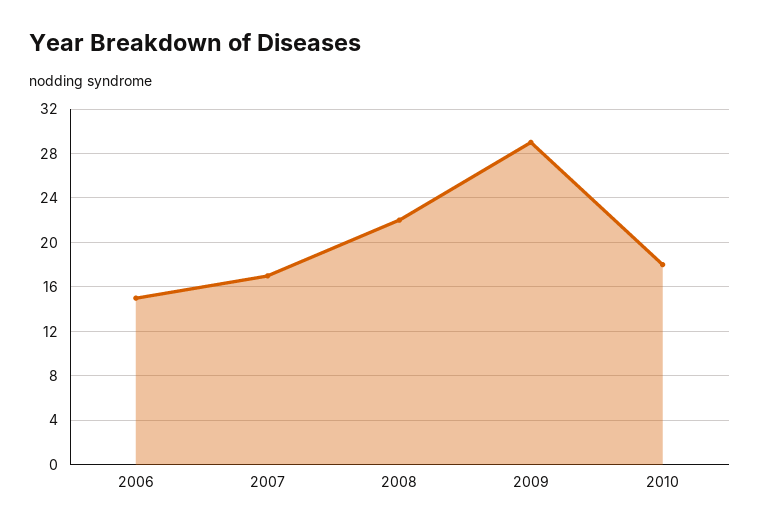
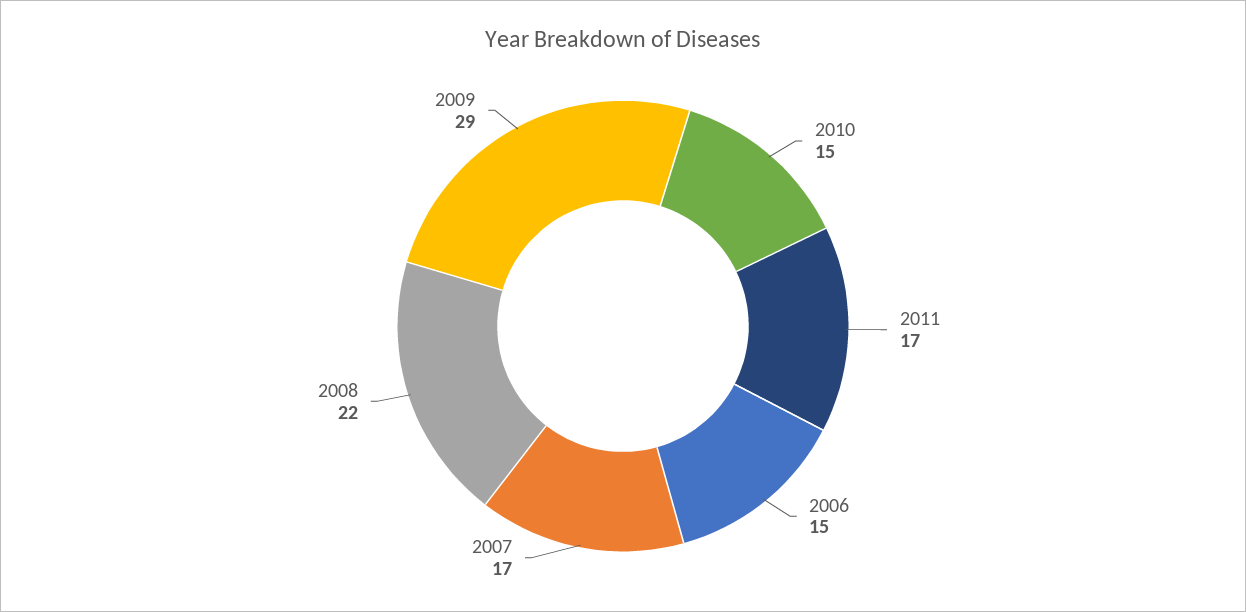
2010: 18 -> 15
2011: none -> 17

